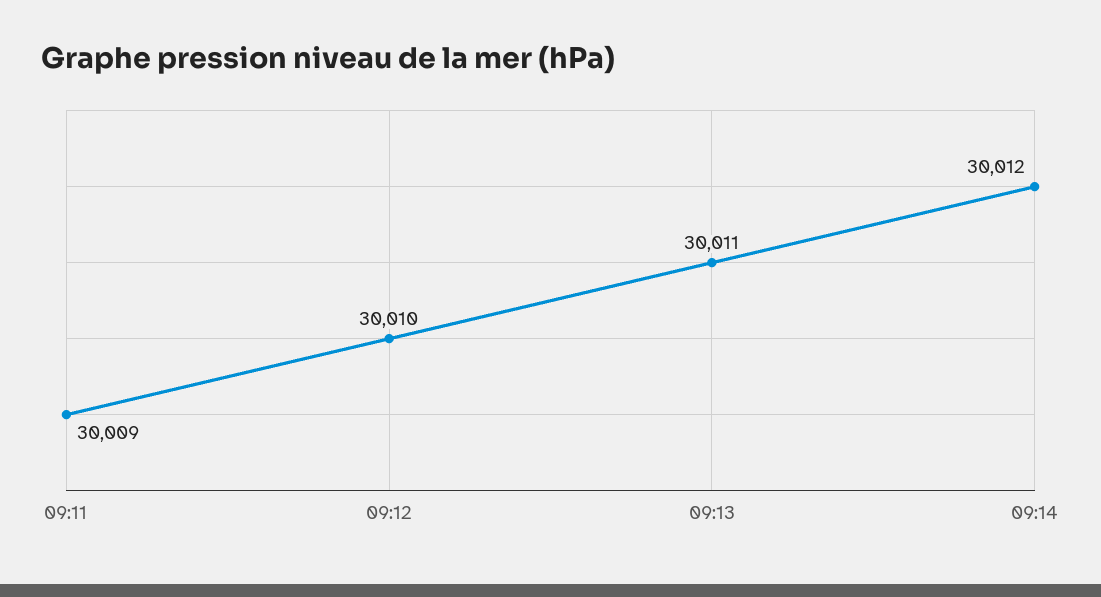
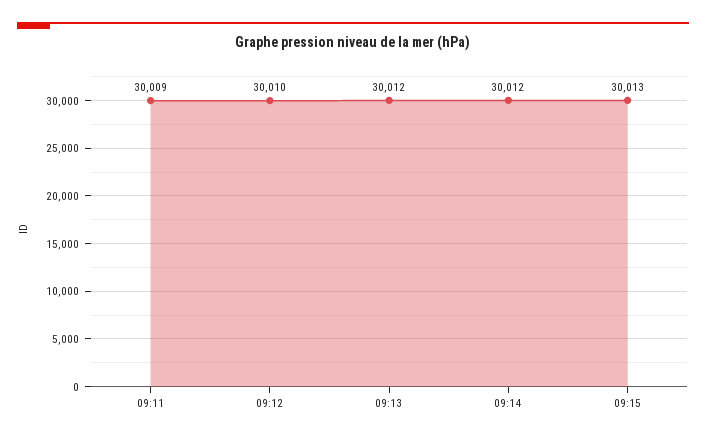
09:13: 30011 -> 30012
09:15: none -> 30013

